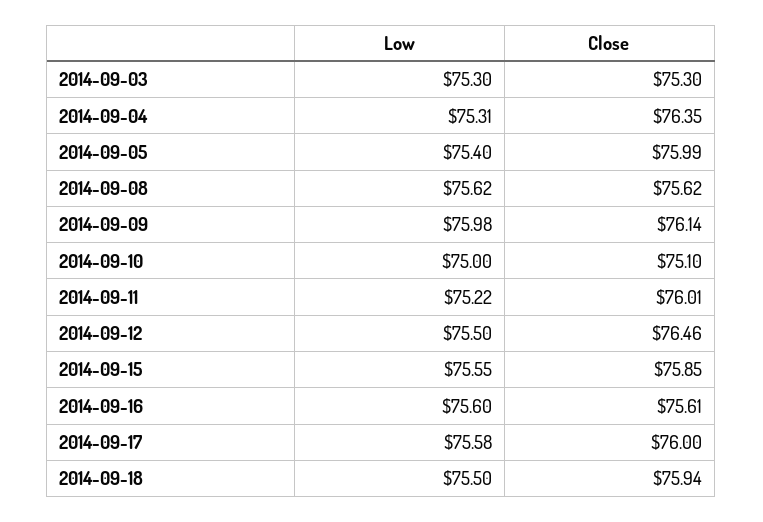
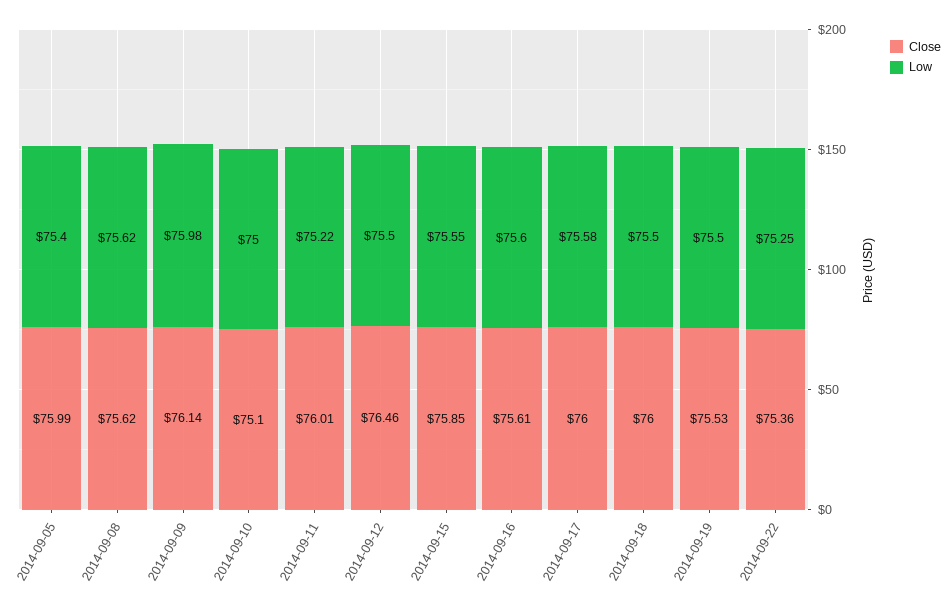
Low, 2014-09-03: 75.3 -> none
Close, 2014-09-03: 75.3 -> none
Low, 2014-09-04: 75.31 -> none
Close, 2014-09-04: 76.35 -> none
Close, 2014-09-18: 75.94 -> 76
Close, 2014-09-19: none -> 75.53
Low, 2014-09-19: none -> 75.5
Close, 2014-09-22: none -> 75.36
Low, 2014-09-22: none -> 75.25

